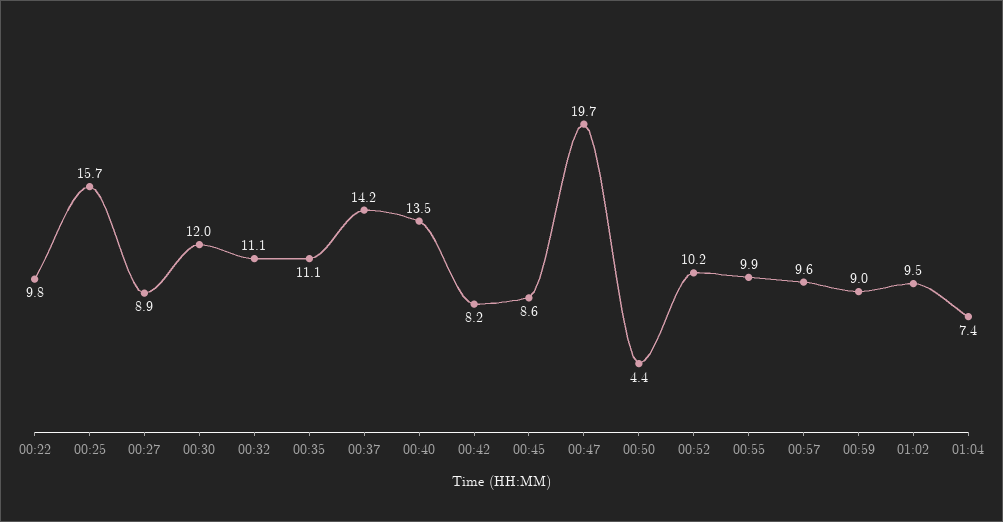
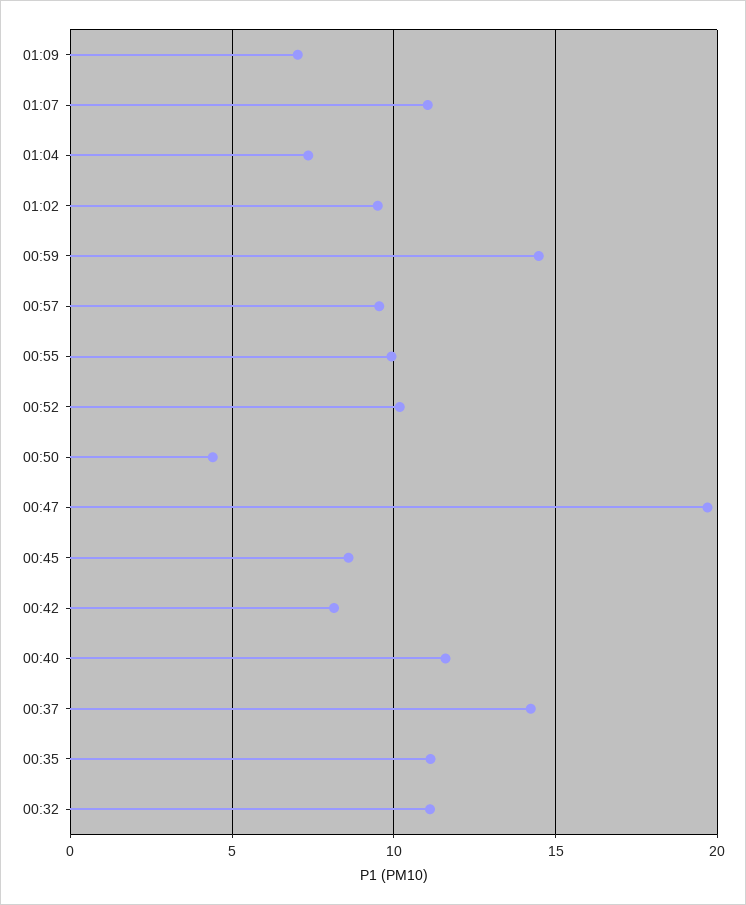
00:22: 9.8 -> none
00:25: 15.7 -> none
00:27: 8.9 -> none
00:30: 12 -> none
00:40: 13.5 -> 11.5
00:59: 9 -> 14.5
01:09: none -> 7
01:07: none -> 11

